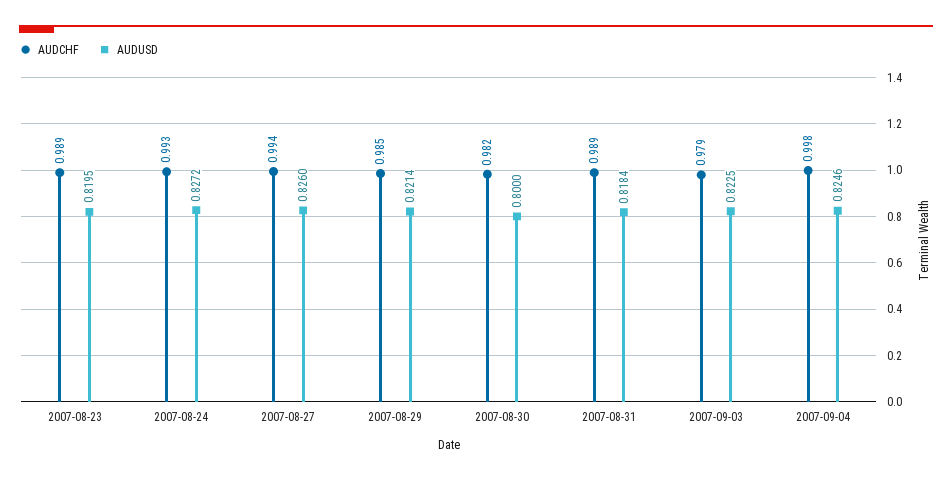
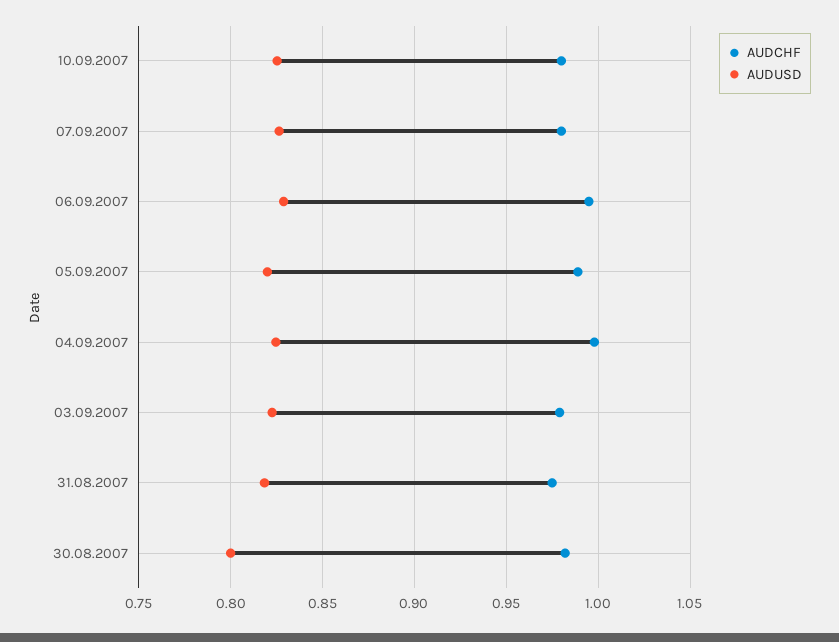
AUDCHF, 2007-08-23: 0.989 -> none
AUDUSD, 2007-08-23: 0.8195 -> none
AUDCHF, 2007-08-24: 0.993 -> none
AUDUSD, 2007-08-24: 0.8272 -> none
AUDCHF, 2007-08-27: 0.994 -> none
AUDUSD, 2007-08-27: 0.826 -> none
AUDCHF, 2007-08-29: 0.985 -> none
AUDUSD, 2007-08-29: 0.8214 -> none
AUDCHF, 2007-08-31: 0.989 -> 0.975
AUDCHF, 10.09.2007: none -> 0.98
AUDUSD, 10.09.2007: none -> 0.825
AUDCHF, 07.09.2007: none -> 0.98
AUDUSD, 07.09.2007: none -> 0.825
AUDCHF, 06.09.2007: none -> 0.995
AUDUSD, 06.09.2007: none -> 0.83
AUDCHF, 05.09.2007: none -> 0.99
AUDUSD, 05.09.2007: none -> 0.82

